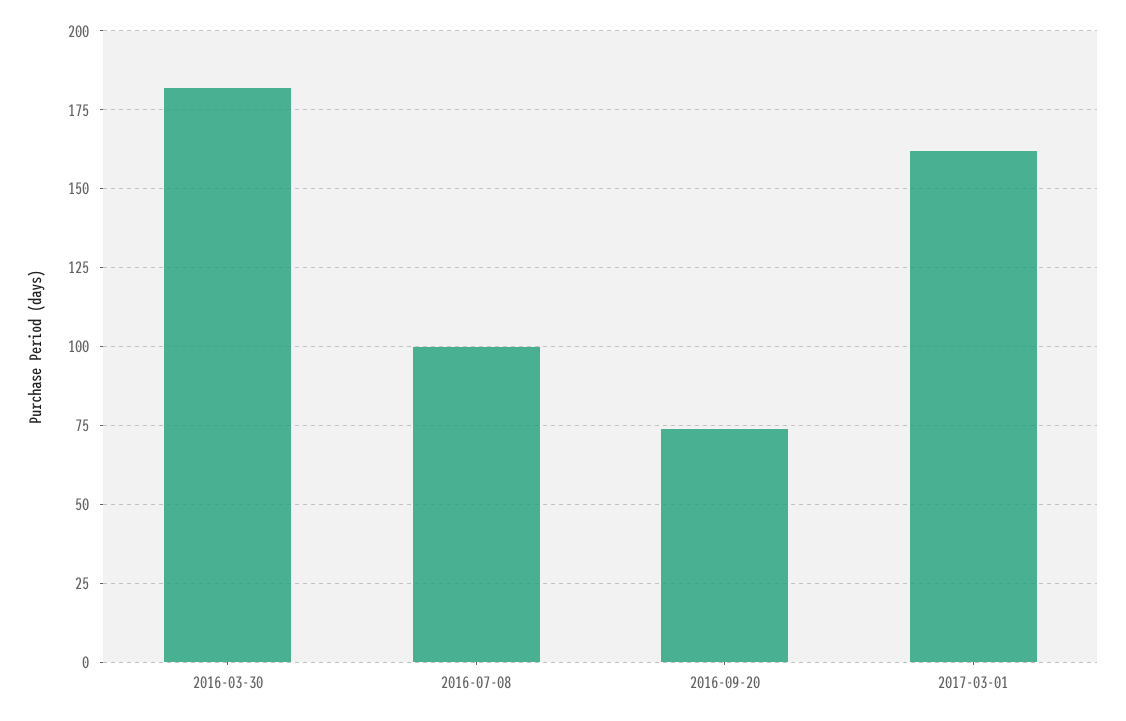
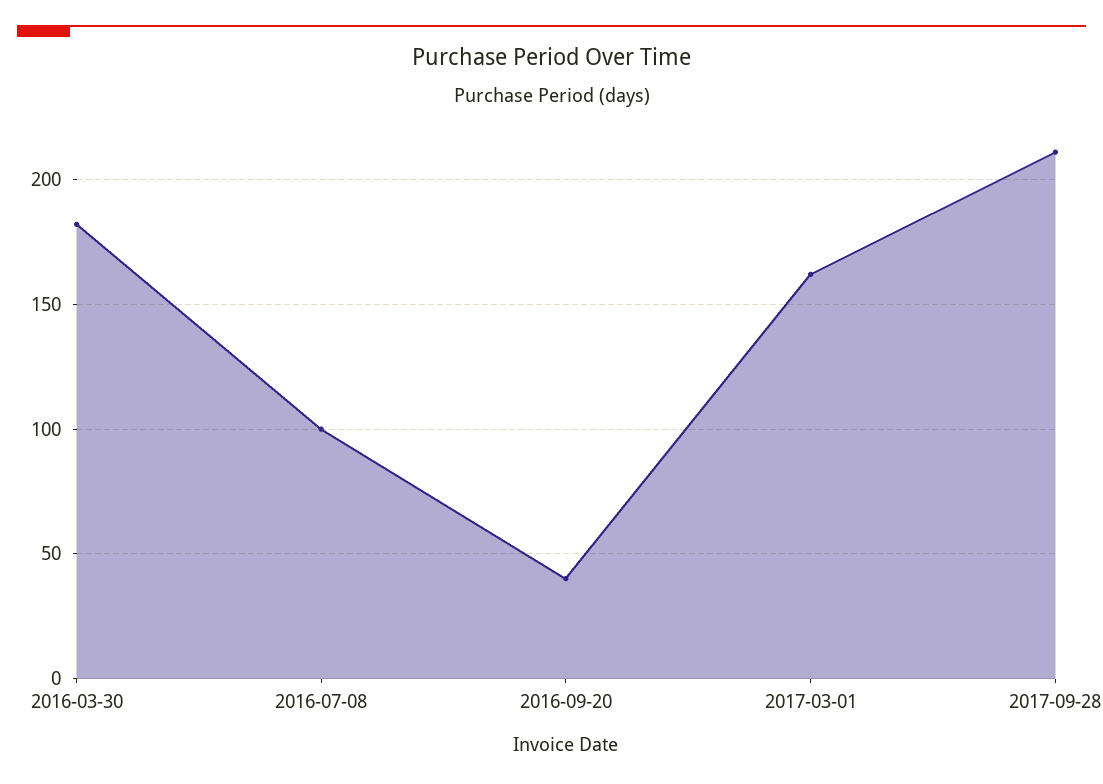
2016-09-20: 75 -> 40
2017-09-28: none -> 210

